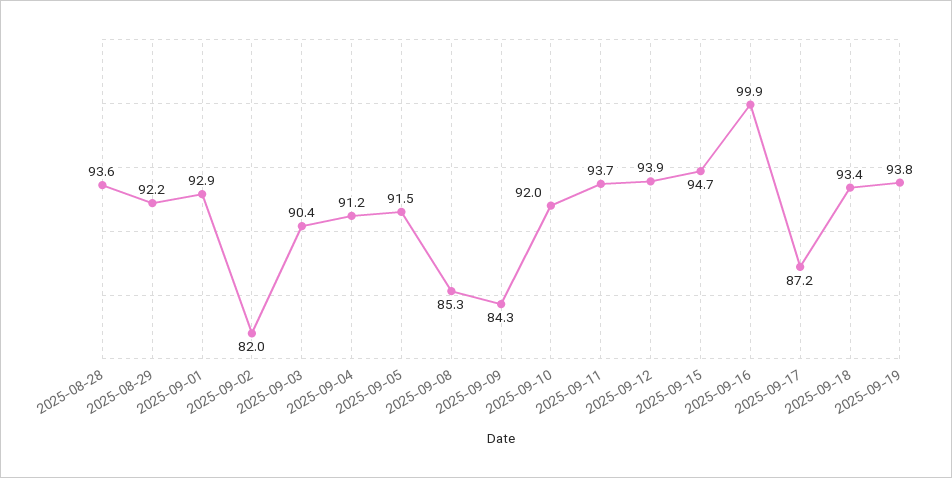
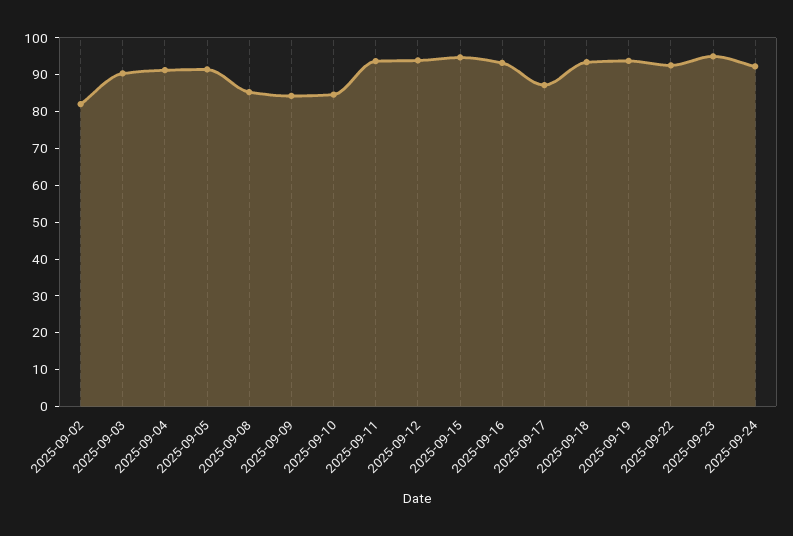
2025-08-28: 93.6 -> none
2025-08-29: 92.2 -> none
2025-09-01: 92.9 -> none
2025-09-10: 92 -> 85
2025-09-16: 99.9 -> 92.5
2025-09-22: none -> 92.5
2025-09-23: none -> 95
2025-09-24: none -> 92.5

